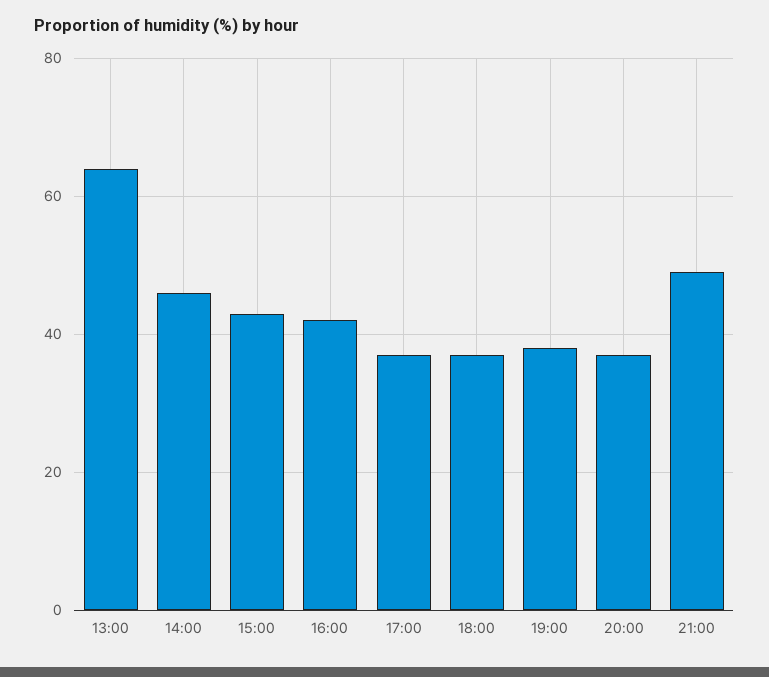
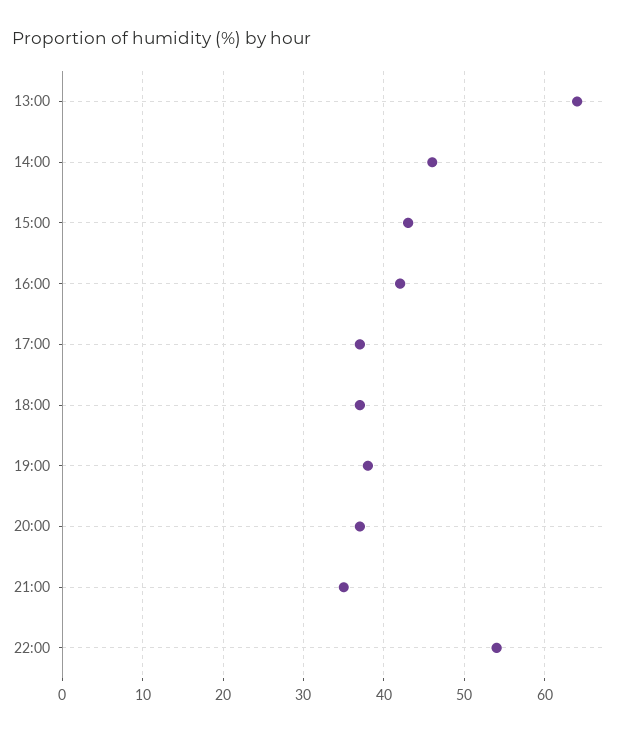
21:00: 50 -> 35
22:00: none -> 54

